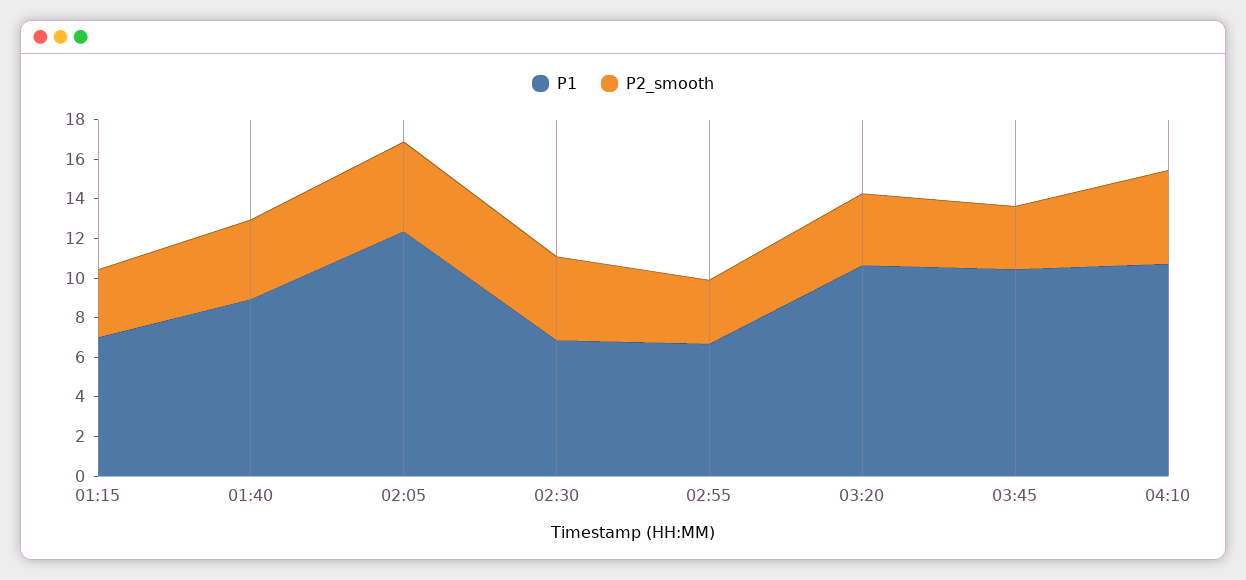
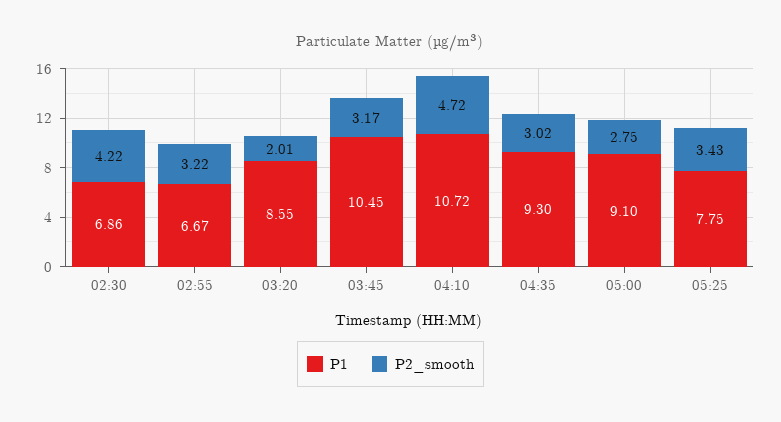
P1, 01:15: 7 -> none
P2_smooth, 01:15: 3.5 -> none
P1, 01:40: 9 -> none
P2_smooth, 01:40: 4 -> none
P1, 02:05: 12.5 -> none
P2_smooth, 02:05: 4.5 -> none
P1, 03:20: 10.5 -> 8.55
P2_smooth, 03:20: 3.5 -> 2.01
P1, 04:35: none -> 9.3
P2_smooth, 04:35: none -> 3.02
P1, 05:00: none -> 9.1
P2_smooth, 05:00: none -> 2.75
P1, 05:25: none -> 7.75
P2_smooth, 05:25: none -> 3.43

